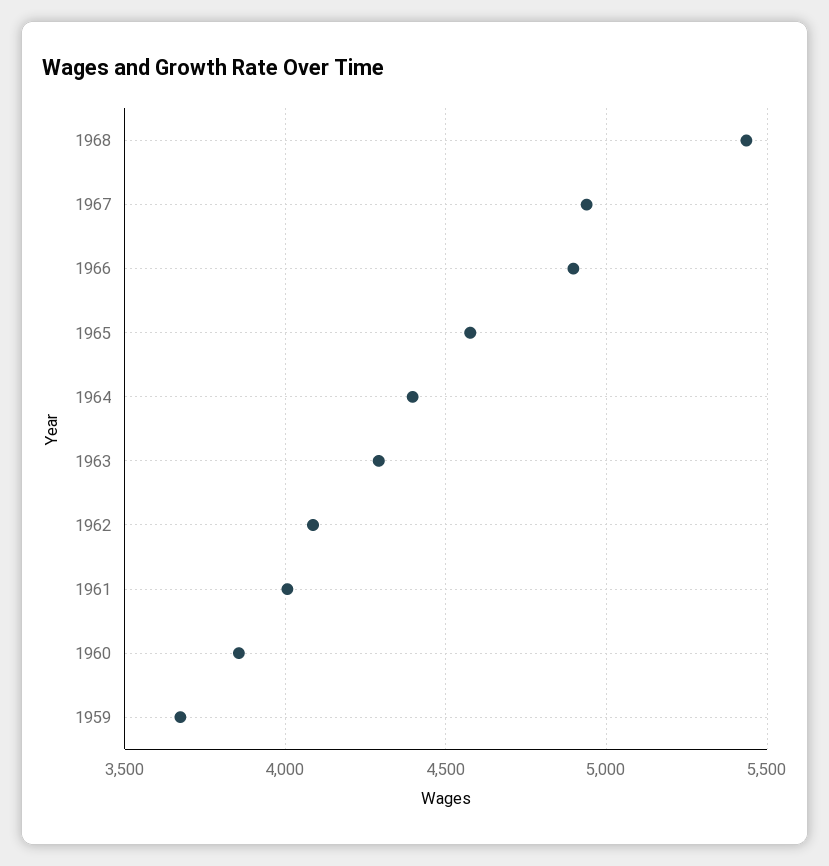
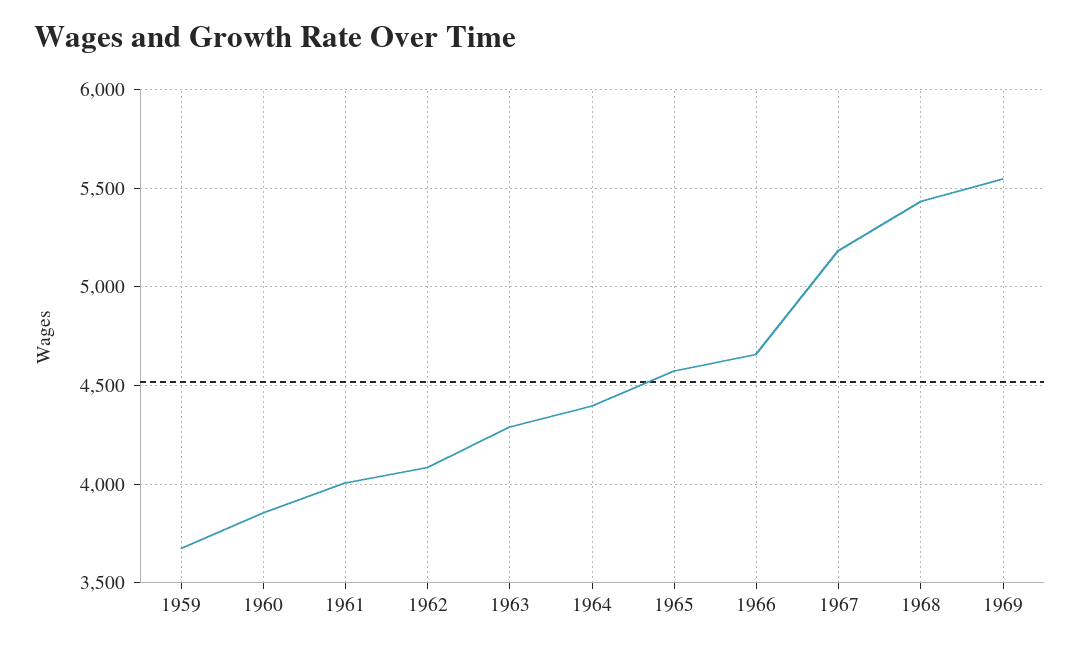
1967: 4950 -> 5200
1966: 4900 -> 4650
1969: none -> 5550

